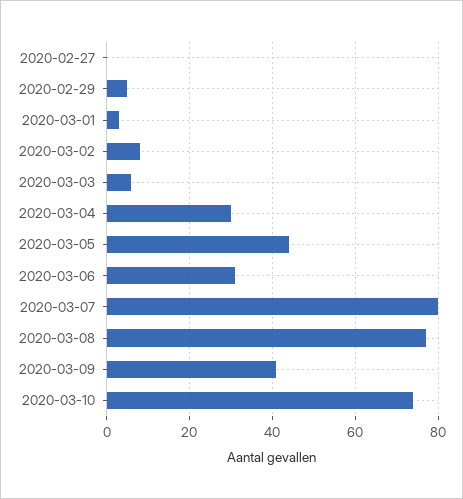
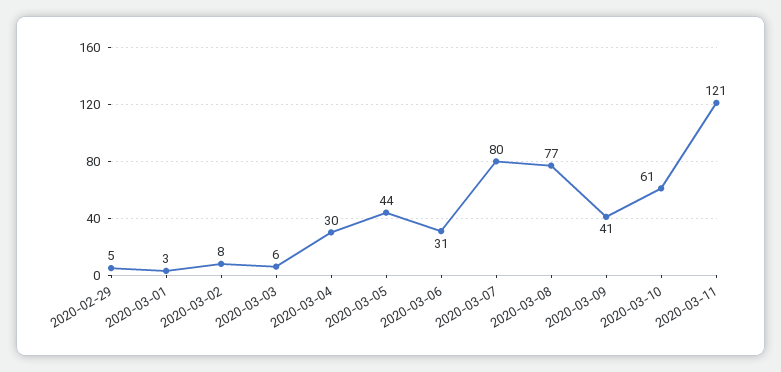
2020-02-27: 0 -> none
2020-03-10: 75 -> 61
2020-03-11: none -> 121

